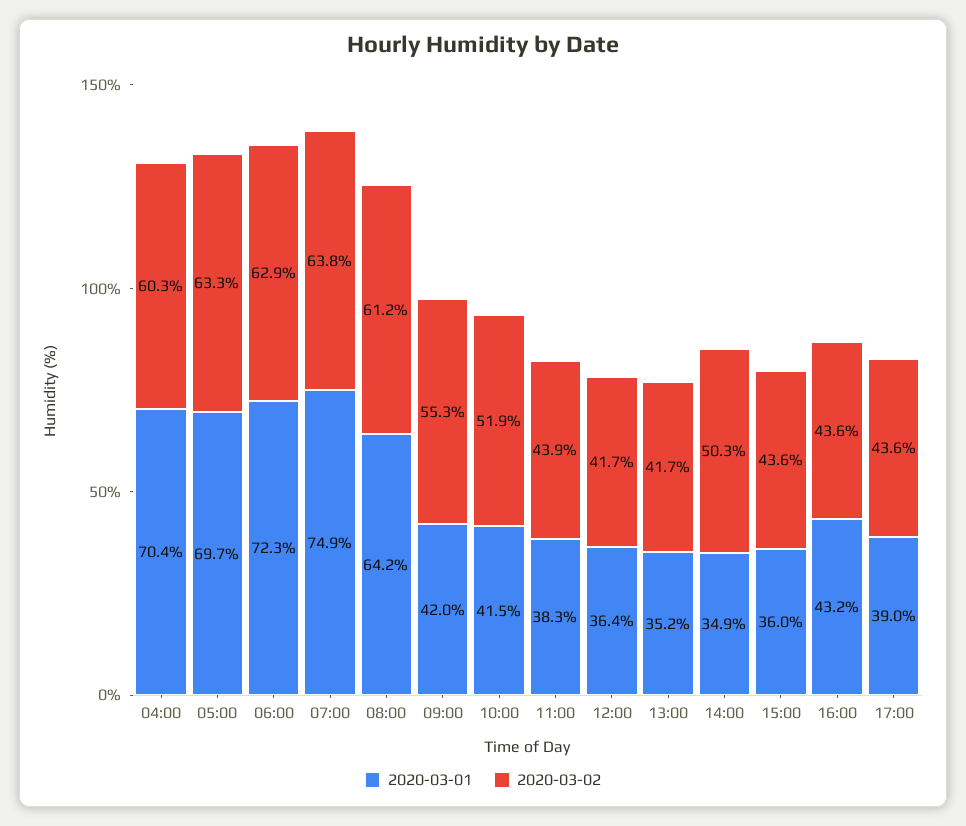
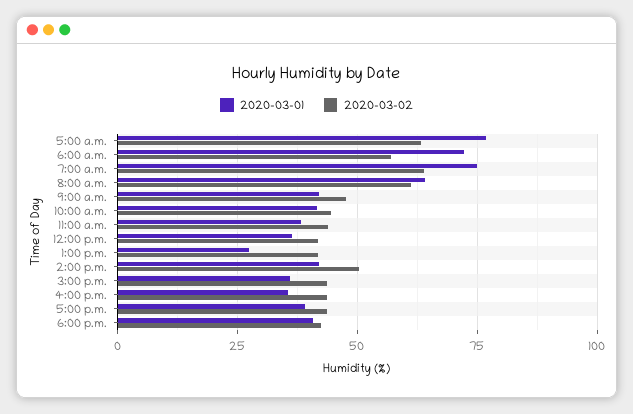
2020-03-01, 04:00: 70.4 -> none
2020-03-02, 04:00: 60.3 -> none
2020-03-01, 05:00: 69.7 -> 77.5
2020-03-02, 06:00: 62.9 -> 57.5
2020-03-02, 09:00: 55.3 -> 47.5
2020-03-02, 10:00: 51.9 -> 45
2020-03-01, 13:00: 35.2 -> 27.5
2020-03-01, 14:00: 34.9 -> 42.5
2020-03-01, 16:00: 43.2 -> 35
2020-03-01, 6:00 p.m.: none -> 40
2020-03-02, 6:00 p.m.: none -> 42.5

